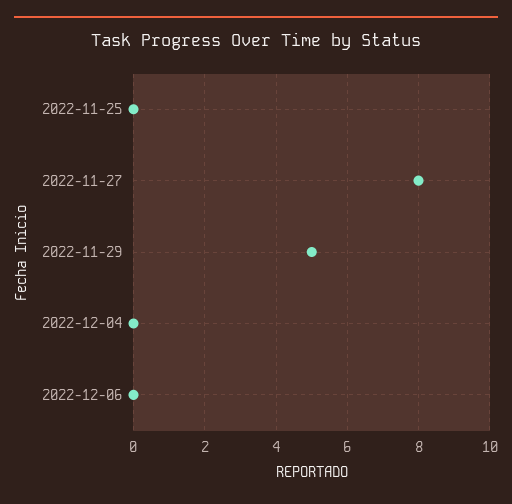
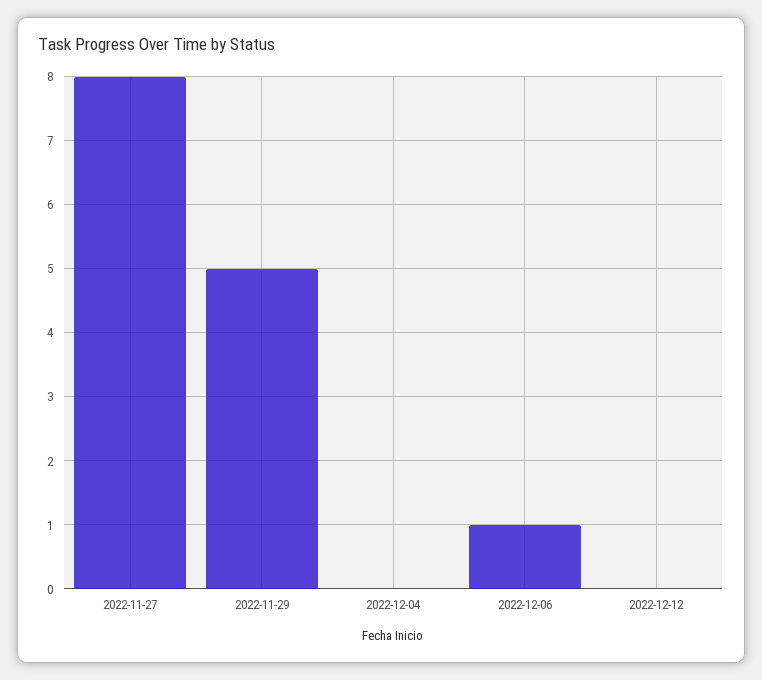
2022-11-25: 0 -> none
2022-12-06: 0 -> 1
2022-12-12: none -> 0

